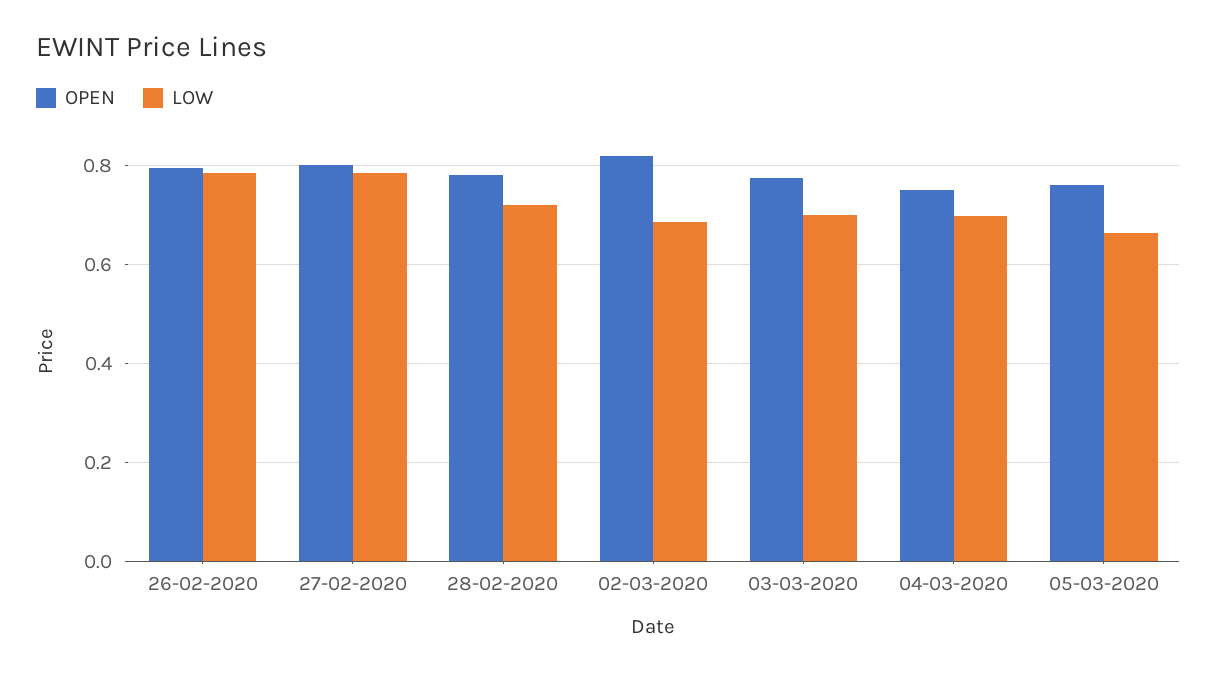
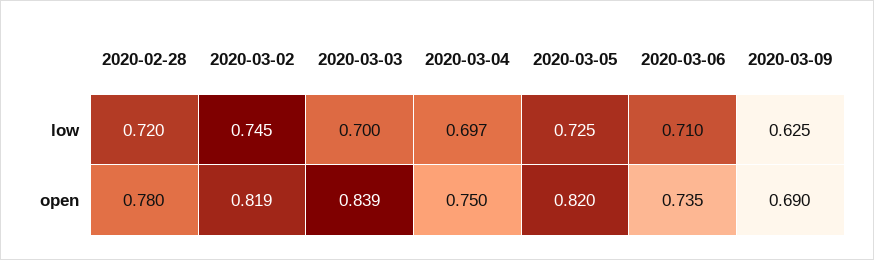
OPEN, 26-02-2020: 0.8 -> none
LOW, 26-02-2020: 0.78 -> none
OPEN, 27-02-2020: 0.8 -> none
LOW, 27-02-2020: 0.78 -> none
LOW, 02-03-2020: 0.68 -> 0.745
OPEN, 03-03-2020: 0.78 -> 0.839
OPEN, 05-03-2020: 0.76 -> 0.82
LOW, 05-03-2020: 0.66 -> 0.725
LOW, 2020-03-06: none -> 0.71
LOW, 2020-03-09: none -> 0.625
OPEN, 2020-03-06: none -> 0.735
OPEN, 2020-03-09: none -> 0.69

